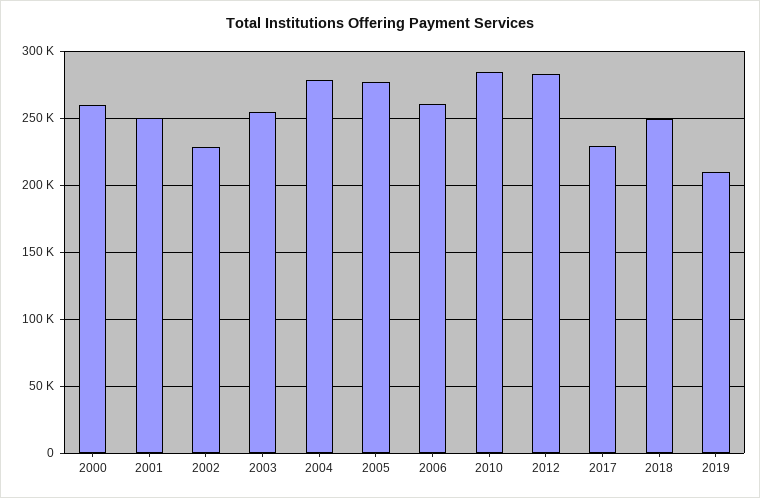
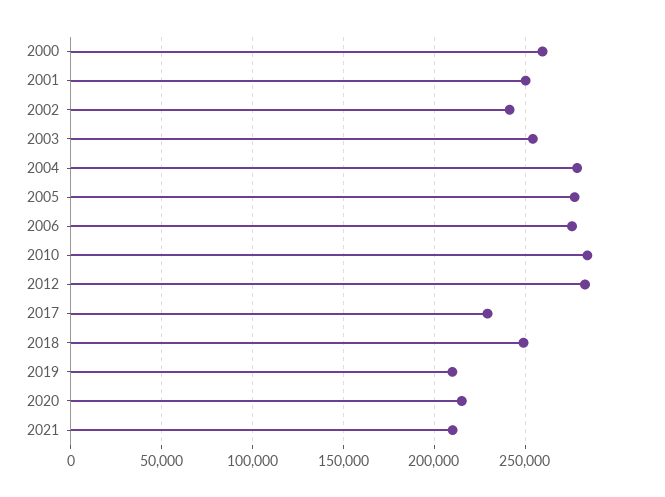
2002: 230000 -> 240000
2006: 260000 -> 275000
2020: none -> 215000
2021: none -> 210000

